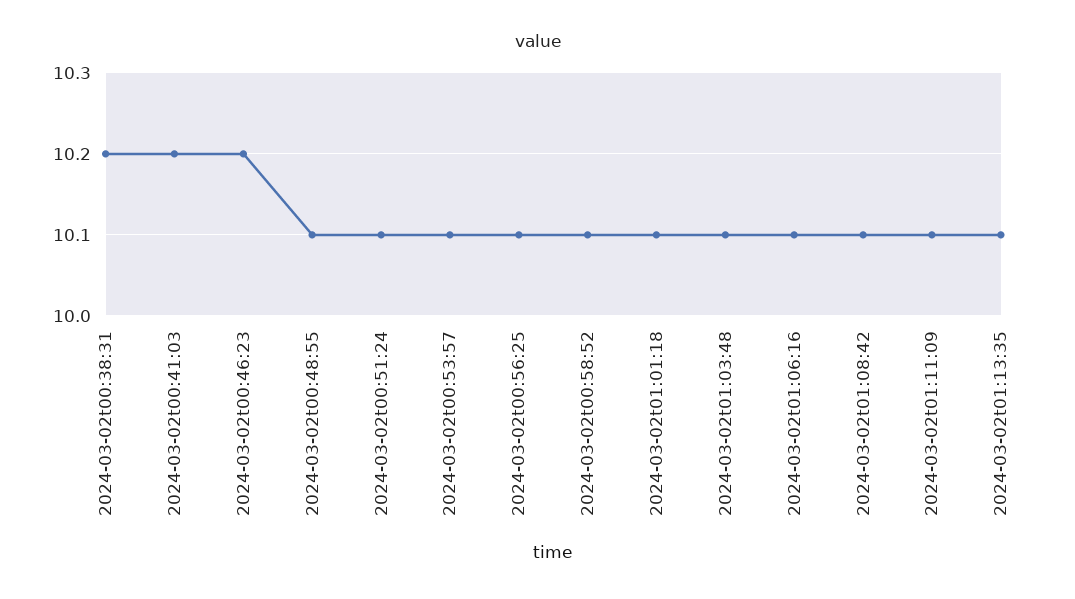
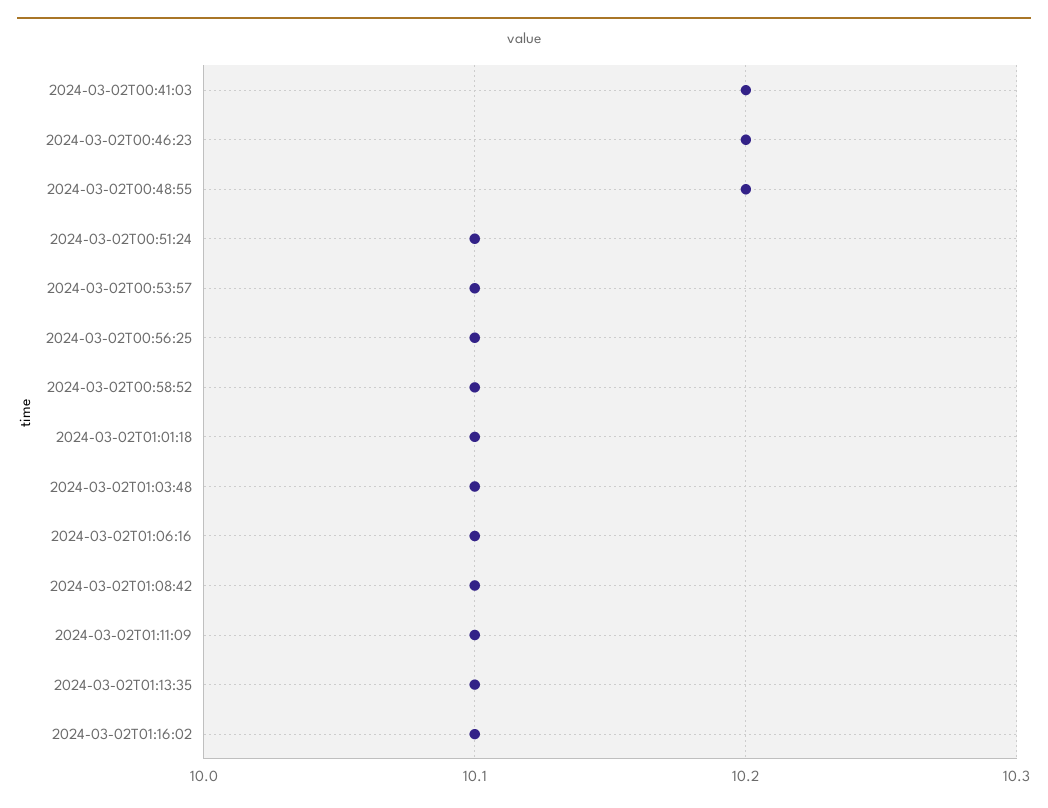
2024-03-02t00:38:31: 10.2 -> none
2024-03-02t00:48:55: 10.1 -> 10.2
2024-03-02T01:16:02: none -> 10.1

